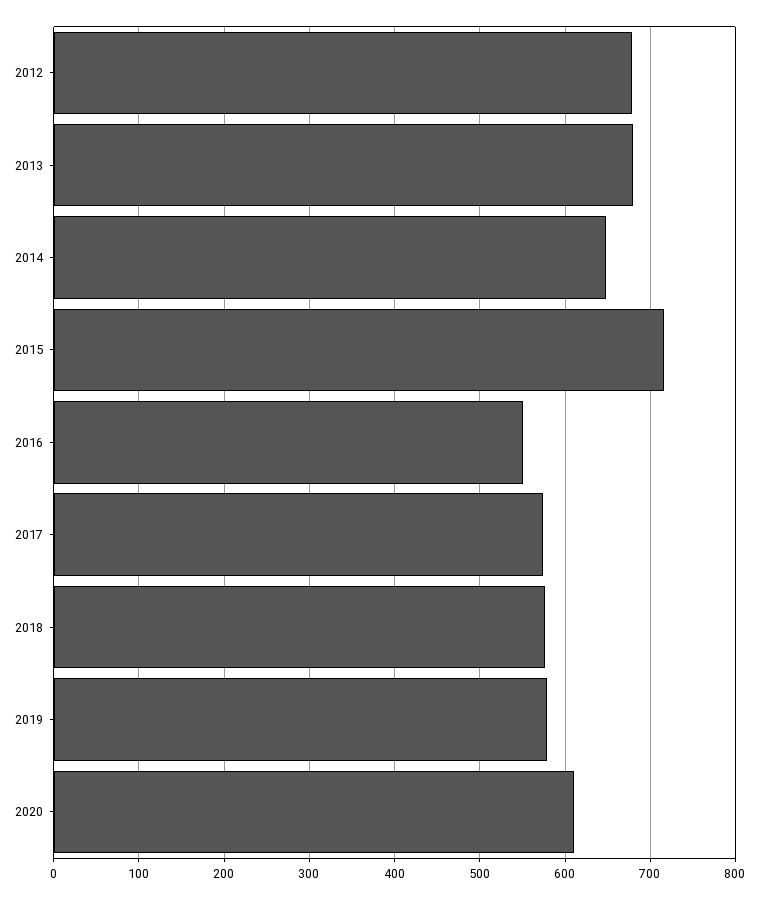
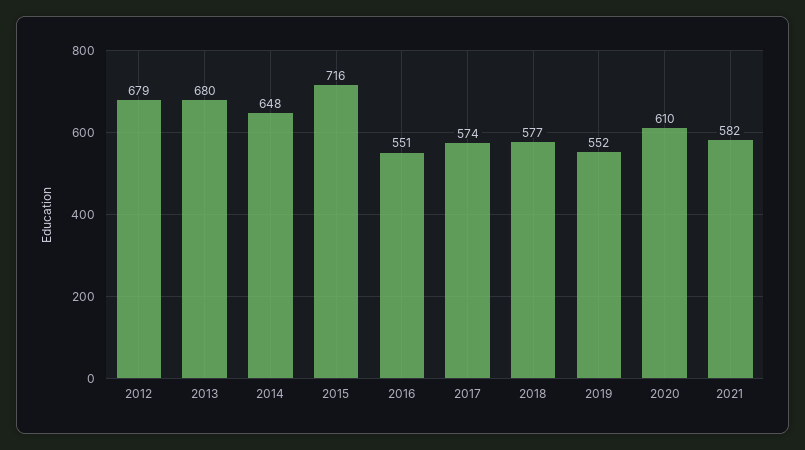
2019: 580 -> 552
2021: none -> 582

